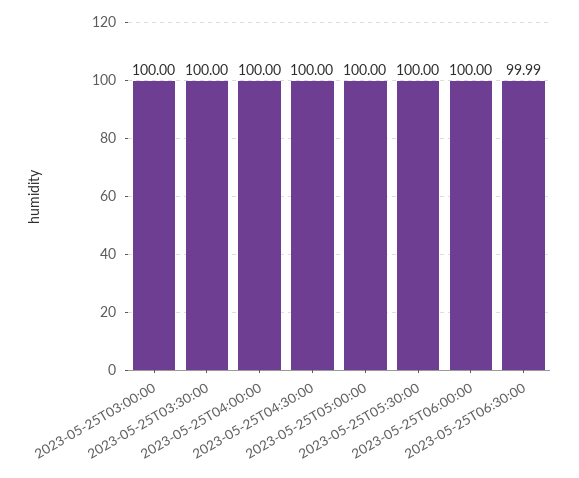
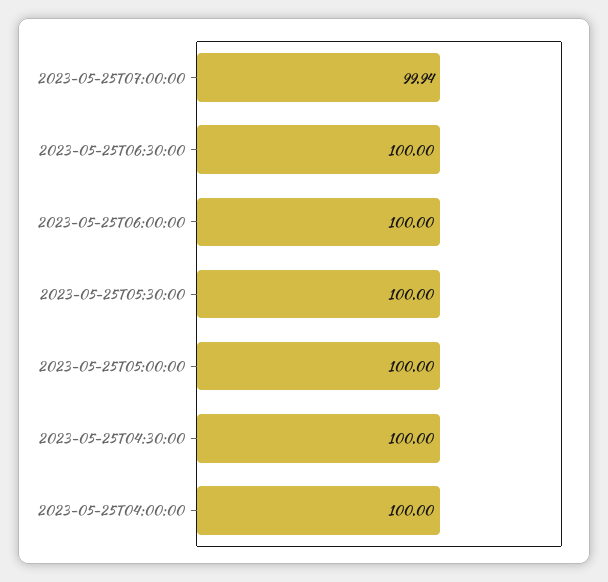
2023-05-25T03:00:00: 100 -> none
2023-05-25T03:30:00: 100 -> none
2023-05-25T06:30:00: 99.99 -> 100
2023-05-25T07:00:00: none -> 99.94

